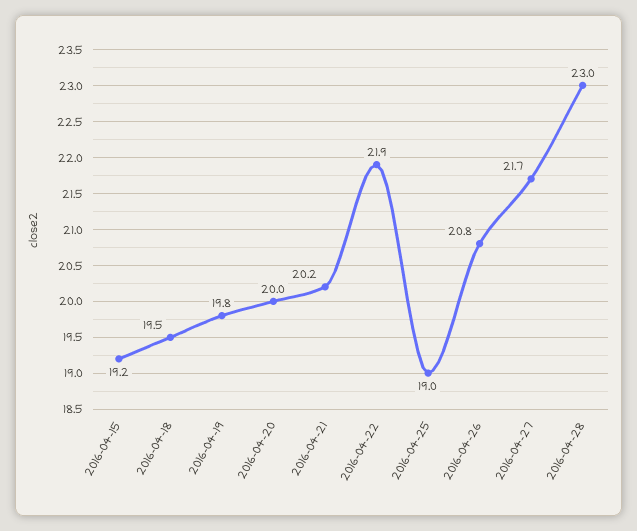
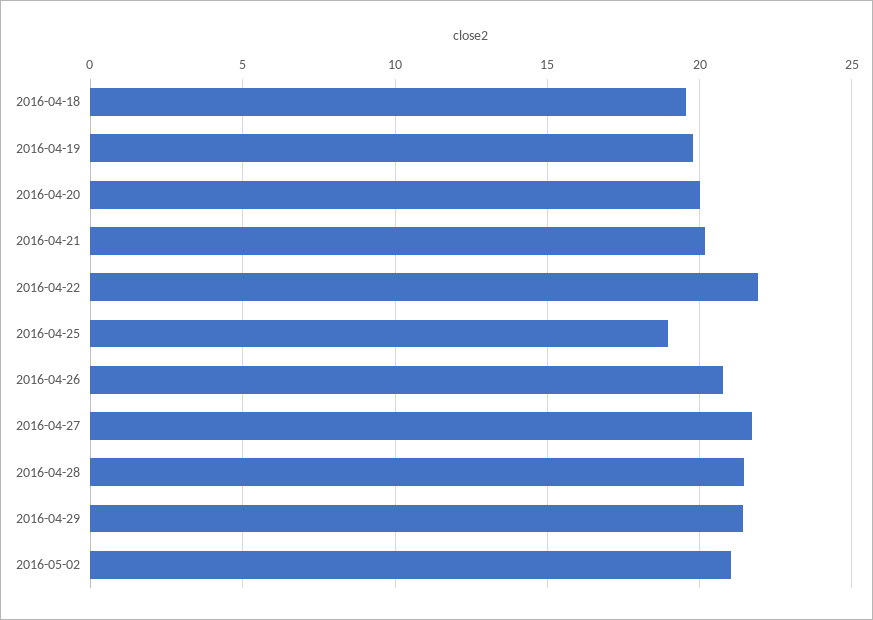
2016-04-15: 19.2 -> none
2016-04-28: 23 -> 21.5
2016-04-29: none -> 21.5
2016-05-02: none -> 21

